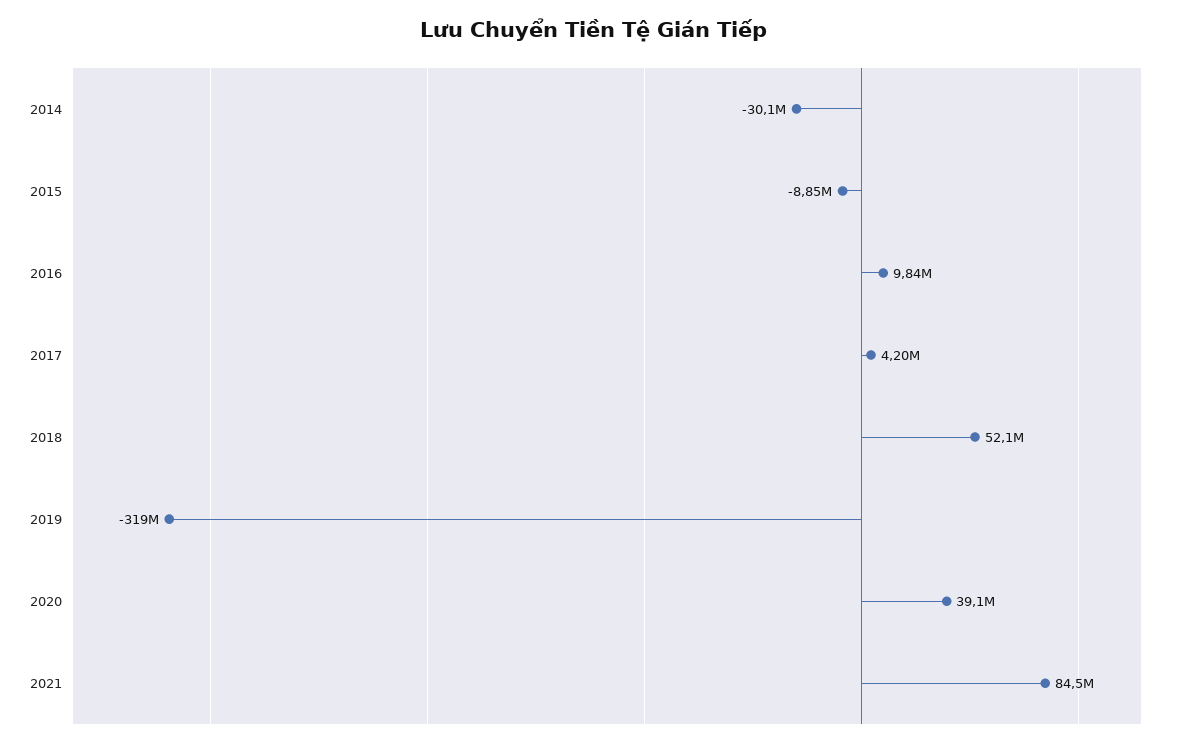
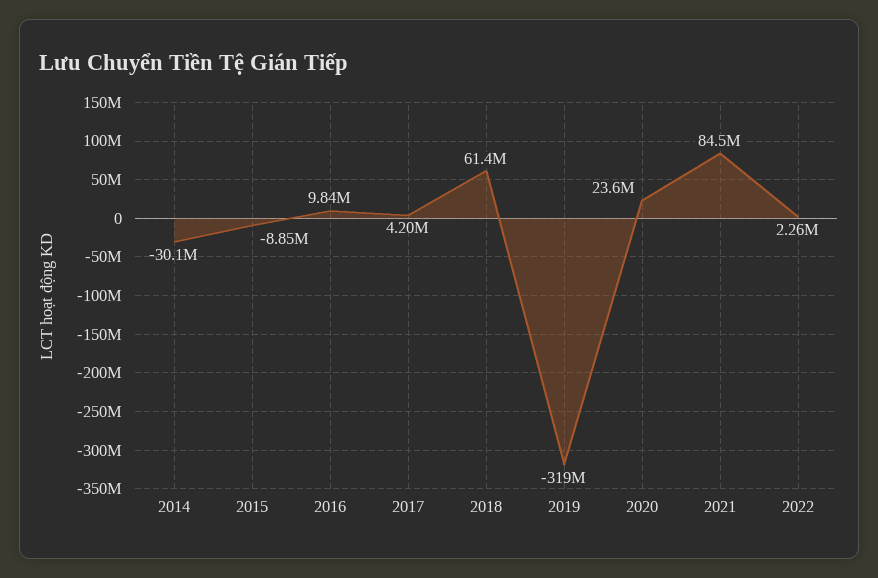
2018: 52100000 -> 61400000
2020: 39100000 -> 23600000
2022: none -> 2260000

